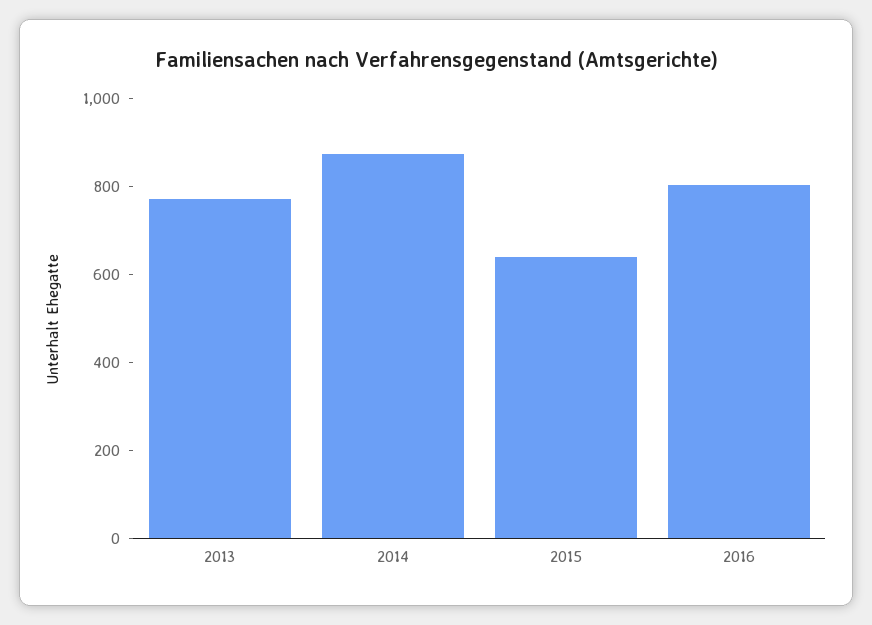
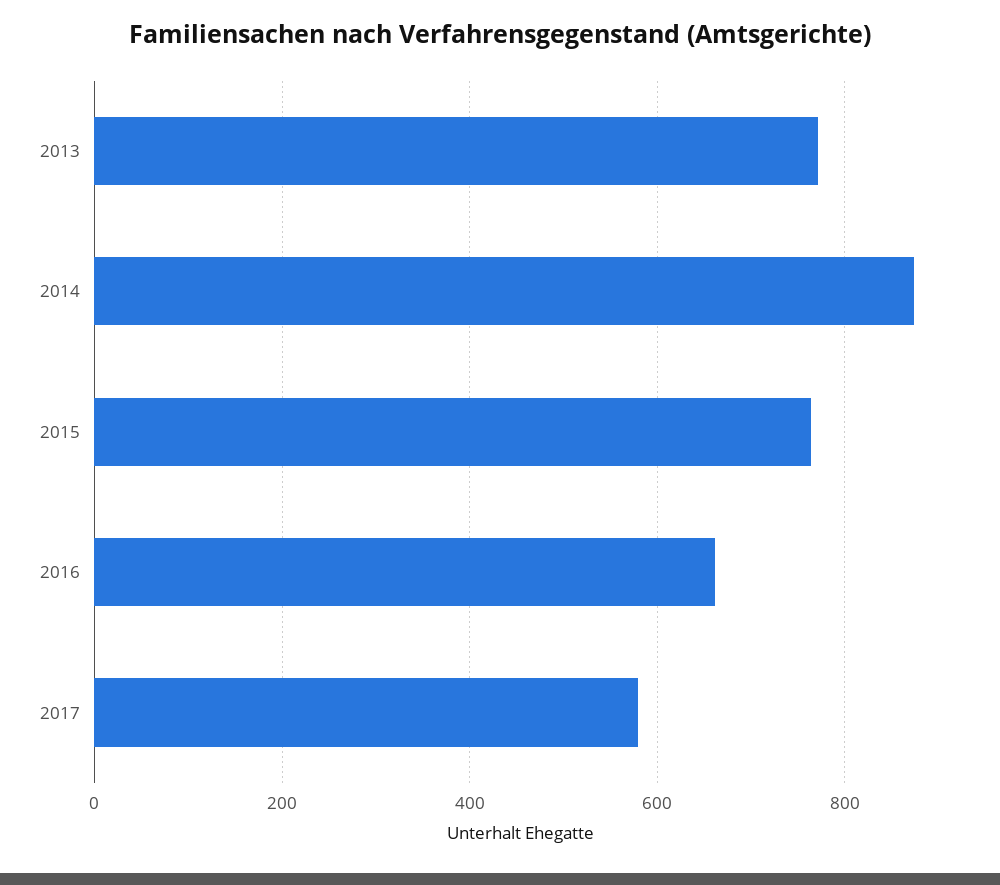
2015: 650 -> 760
2016: 800 -> 660
2017: none -> 580

